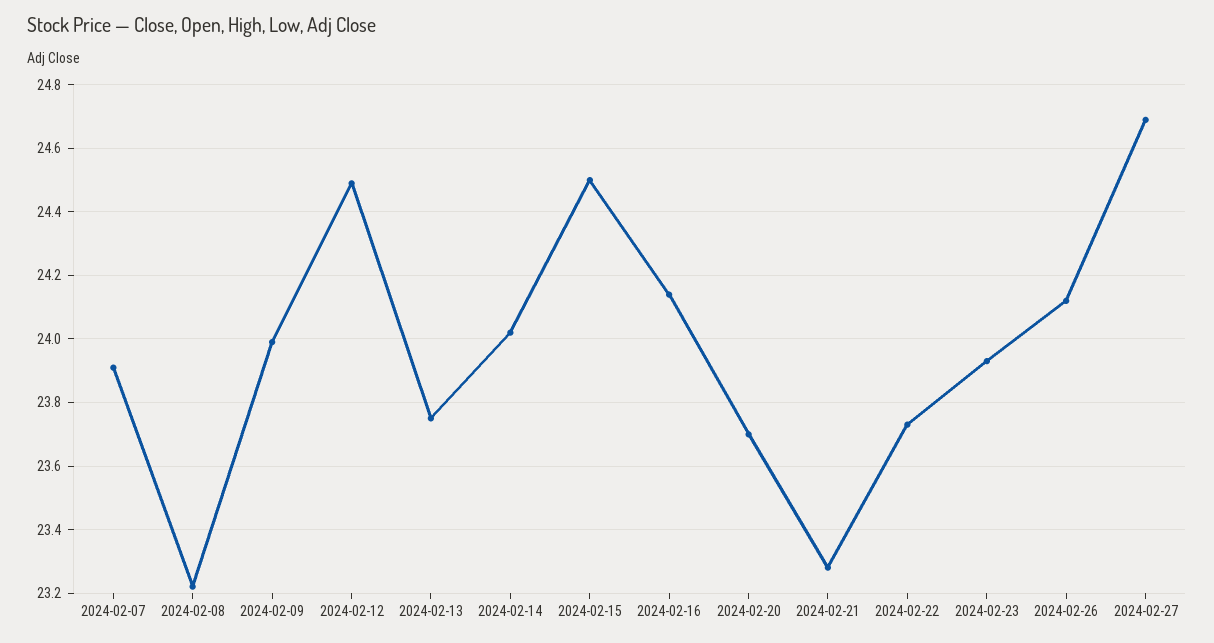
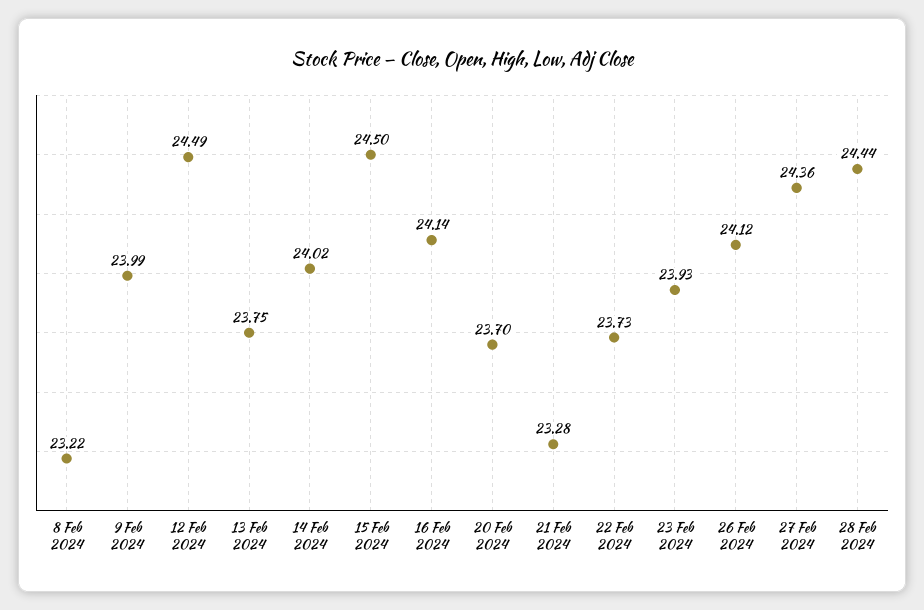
2024-02-07: 23.9 -> none
2024-02-27: 24.7 -> 24.36
28 Feb 2024: none -> 24.44

